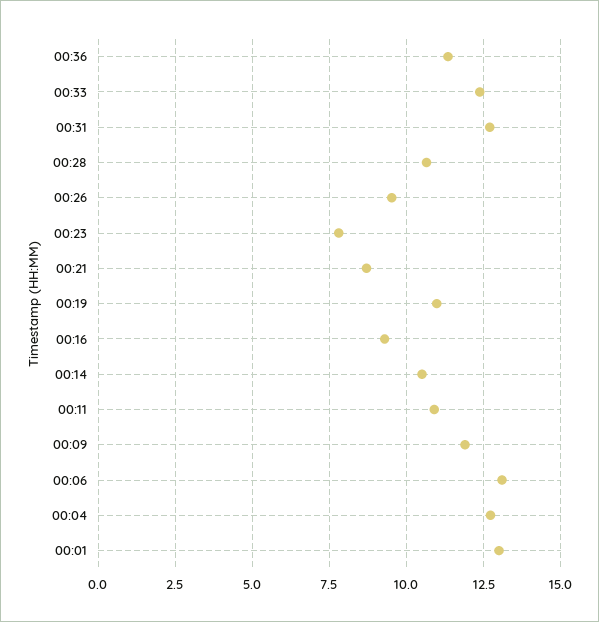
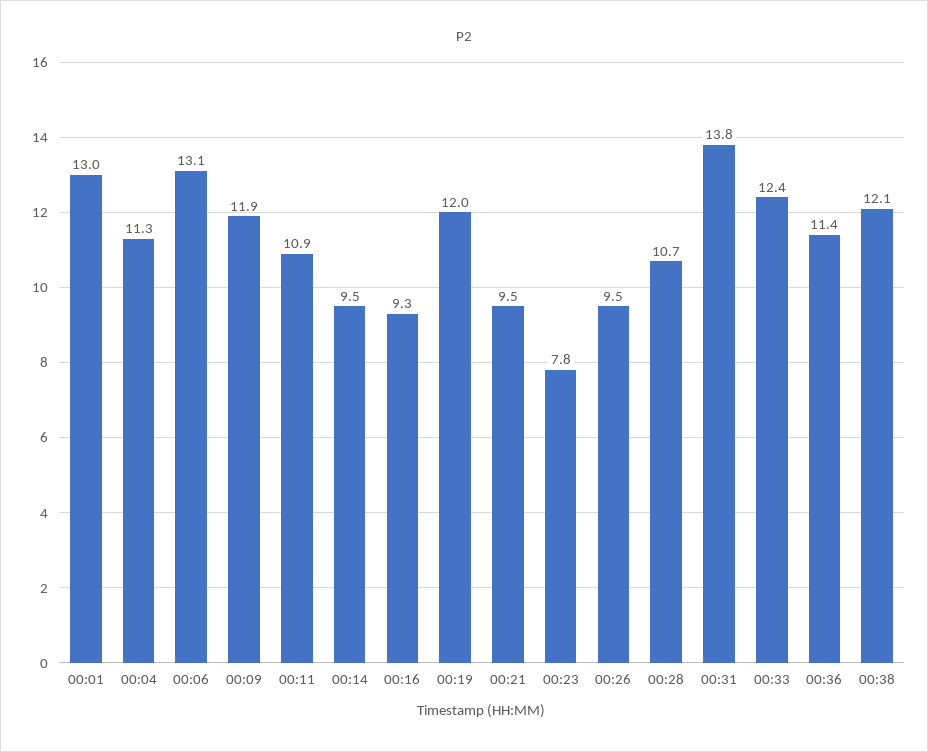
00:31: 12.75 -> 13.8
00:21: 8.75 -> 9.5
00:19: 11 -> 12
00:14: 10.5 -> 9.5
00:04: 12.75 -> 11.3
00:38: none -> 12.1

